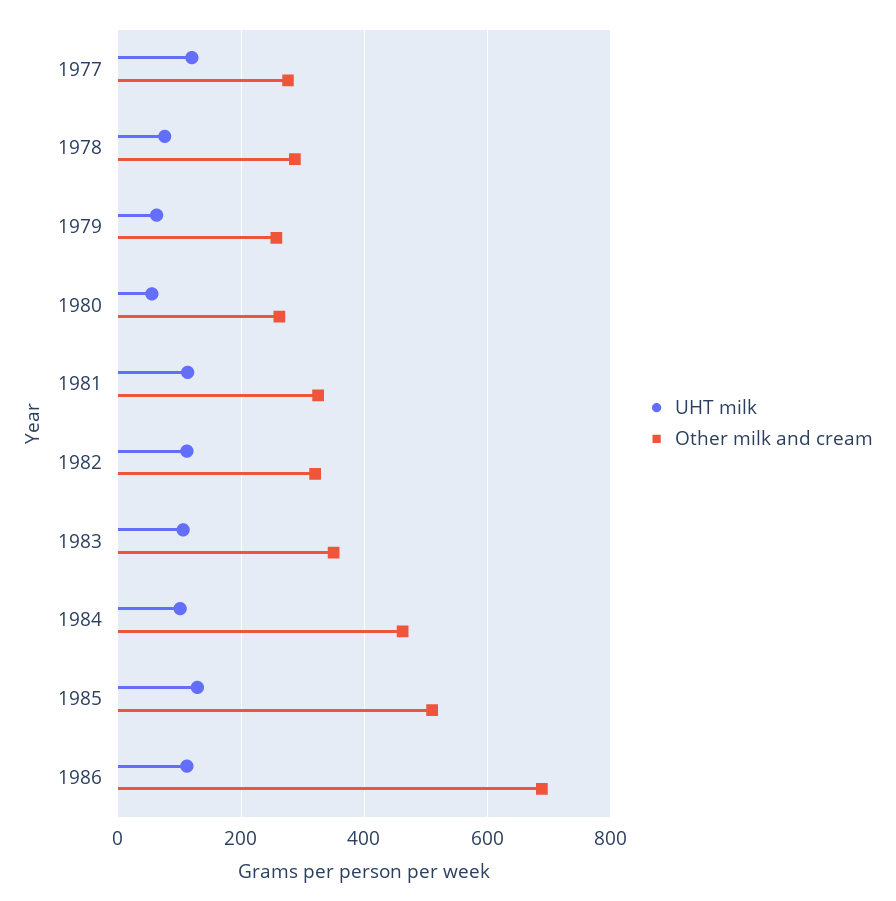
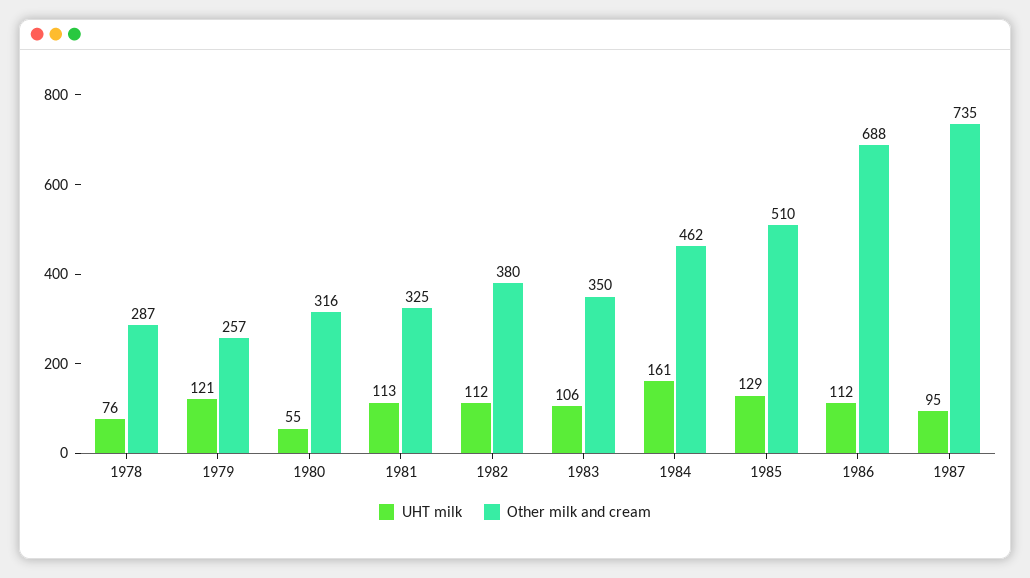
UHT milk, 1977: 120 -> none
Other milk and cream, 1977: 280 -> none
UHT milk, 1979: 60 -> 121
Other milk and cream, 1980: 260 -> 316
Other milk and cream, 1982: 320 -> 380
UHT milk, 1984: 100 -> 161
UHT milk, 1987: none -> 95
Other milk and cream, 1987: none -> 735

